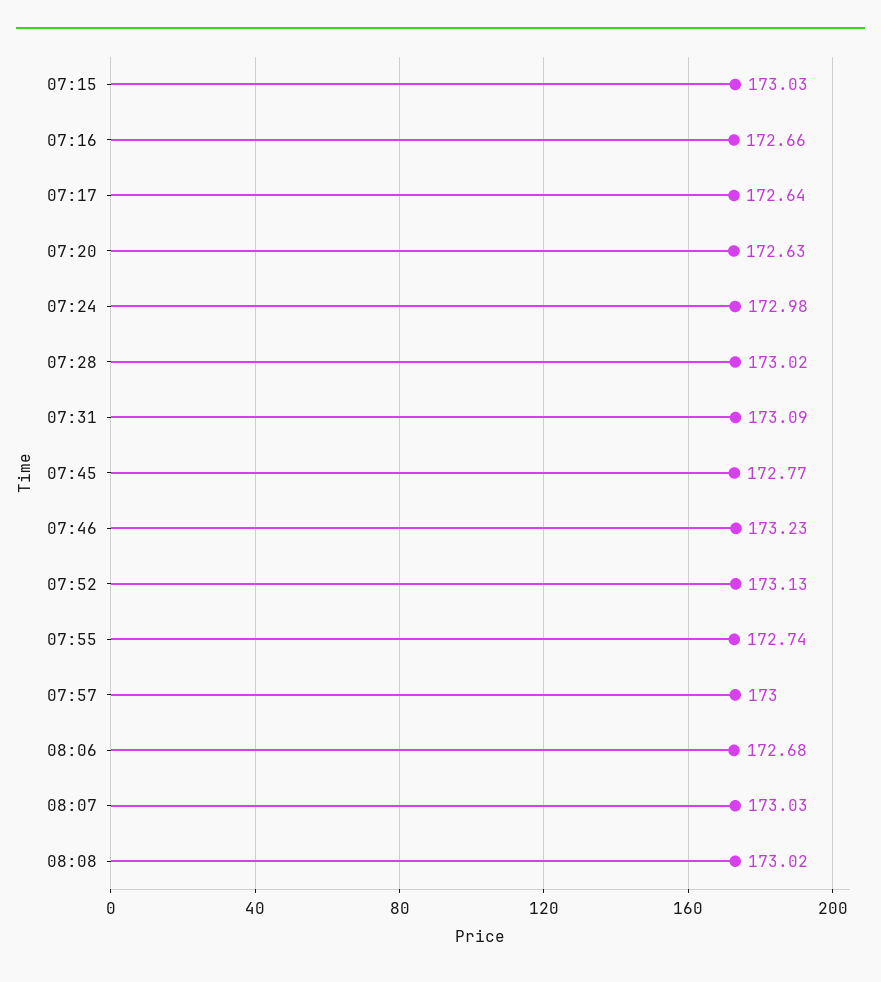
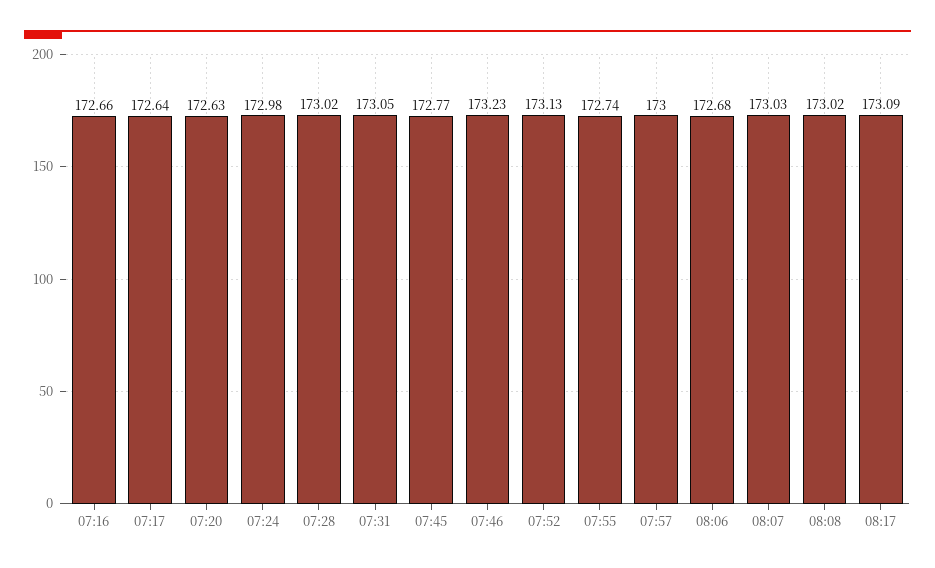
07:15: 173.03 -> none
07:31: 173.09 -> 173.05
08:17: none -> 173.09

